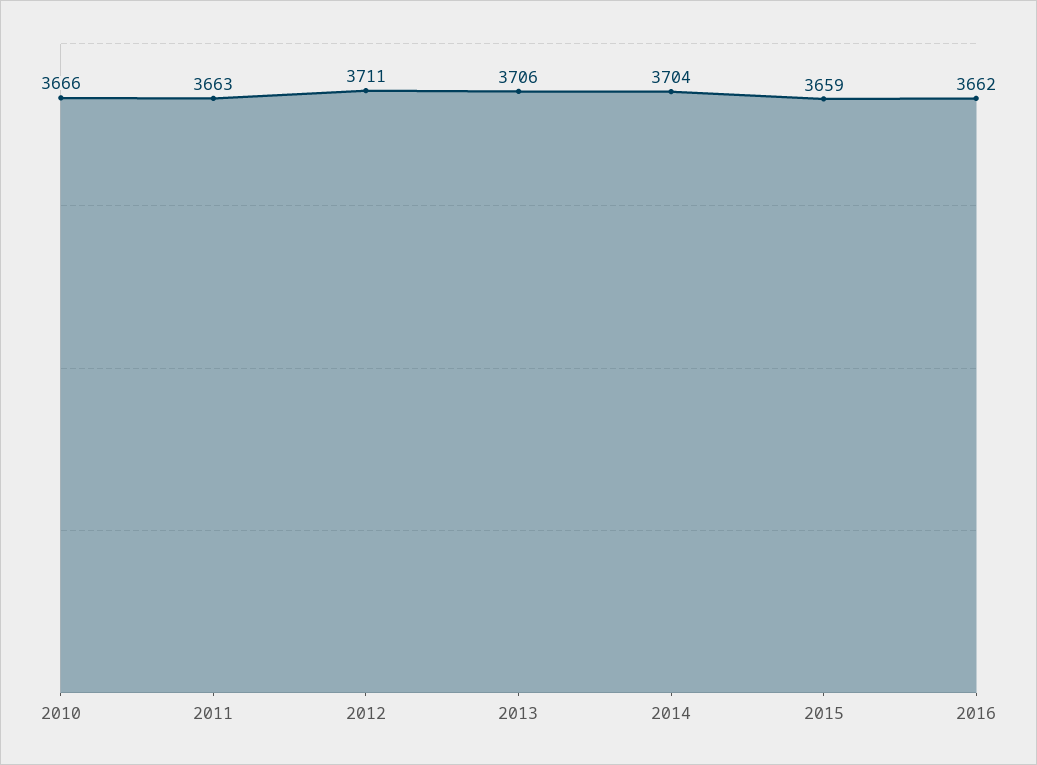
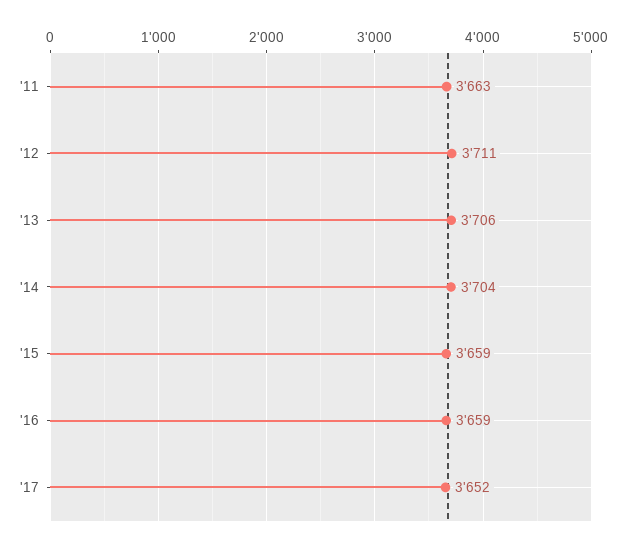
2010: 3666 -> none
2016: 3662 -> 3659
'17: none -> 3652

